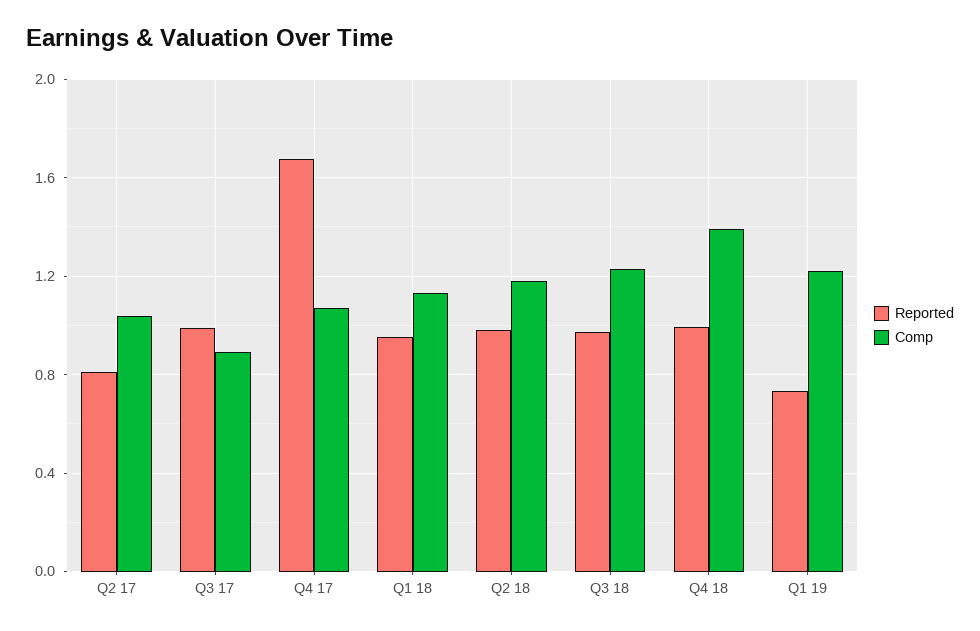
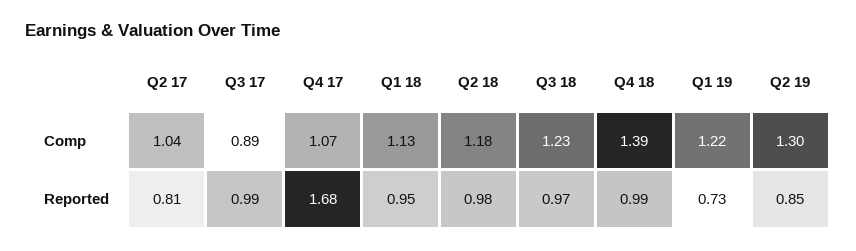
Comp, Q2 19: none -> 1.3
Reported, Q2 19: none -> 0.85

